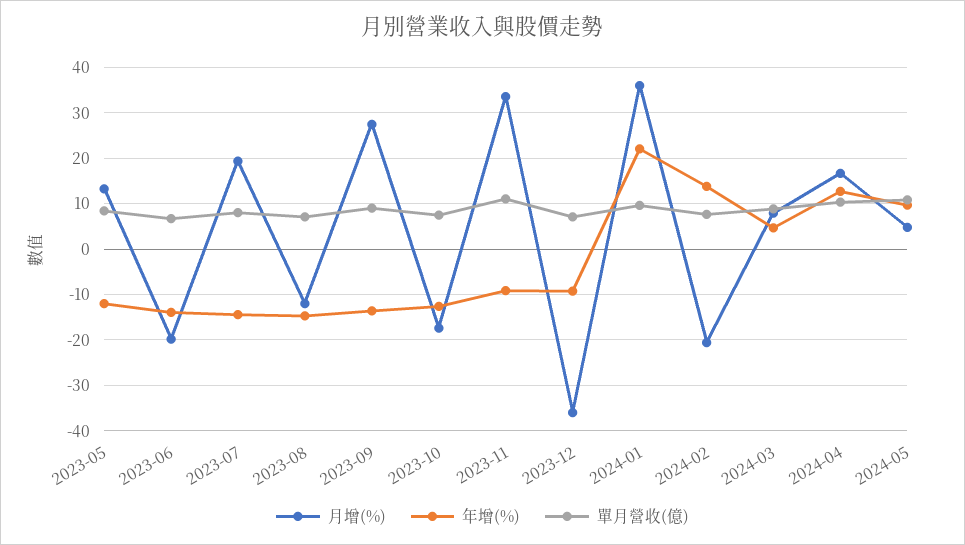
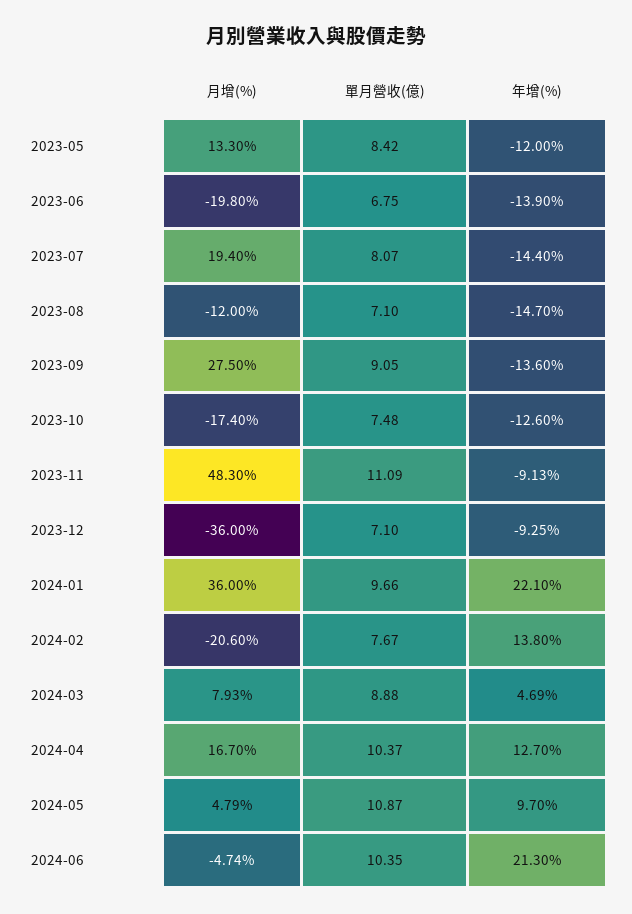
月增(%), 2023-11: 34 -> 48.3
月增(%), 2024-06: none -> -4.74
單月營收(億), 2024-06: none -> 10.35
年增(%), 2024-06: none -> 21.3

